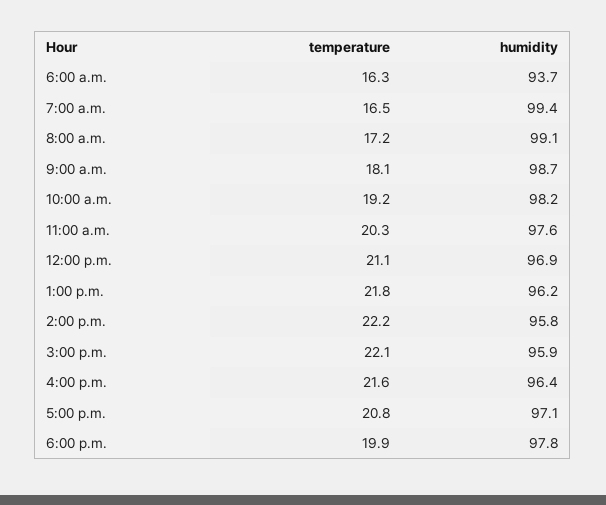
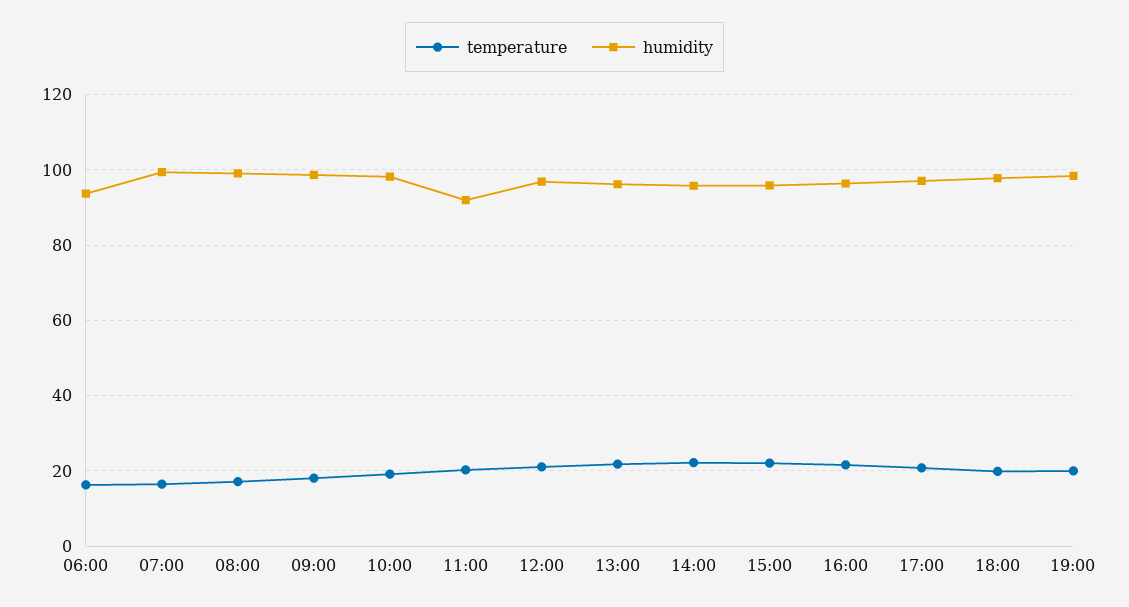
humidity, 11:00 a.m.: 97.6 -> 92
temperature, 19:00: none -> 20
humidity, 19:00: none -> 98

